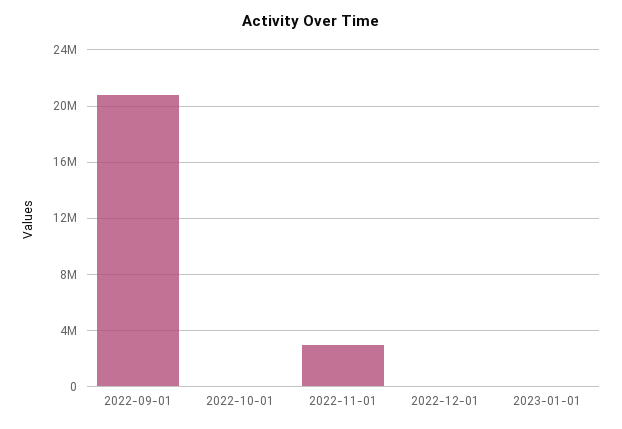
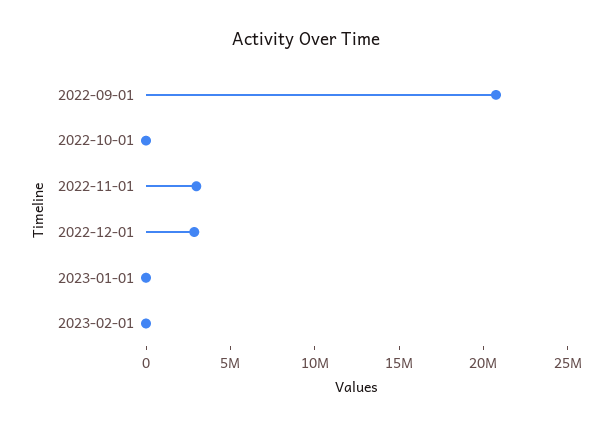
2022-12-01: 0 -> 3000000
2023-02-01: none -> 0

